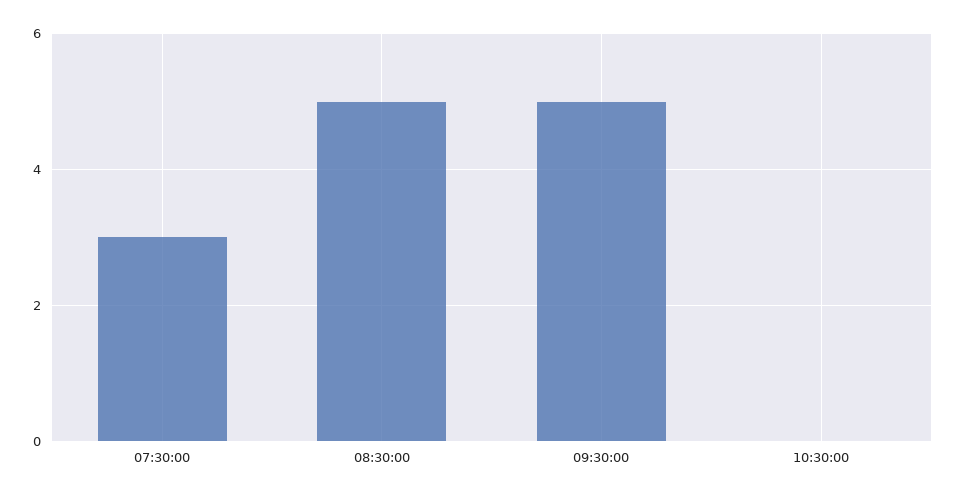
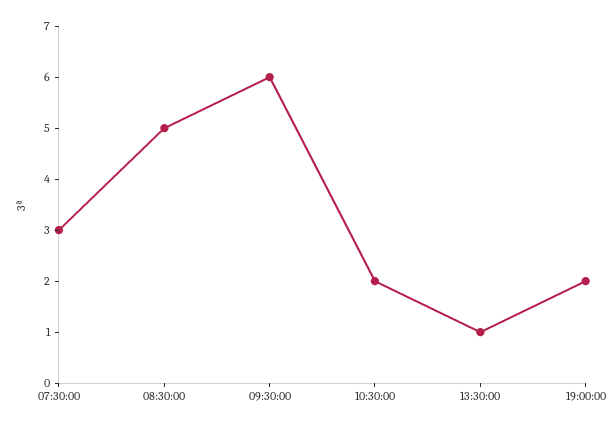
09:30:00: 5 -> 6
10:30:00: 0 -> 2
13:30:00: none -> 1
19:00:00: none -> 2

